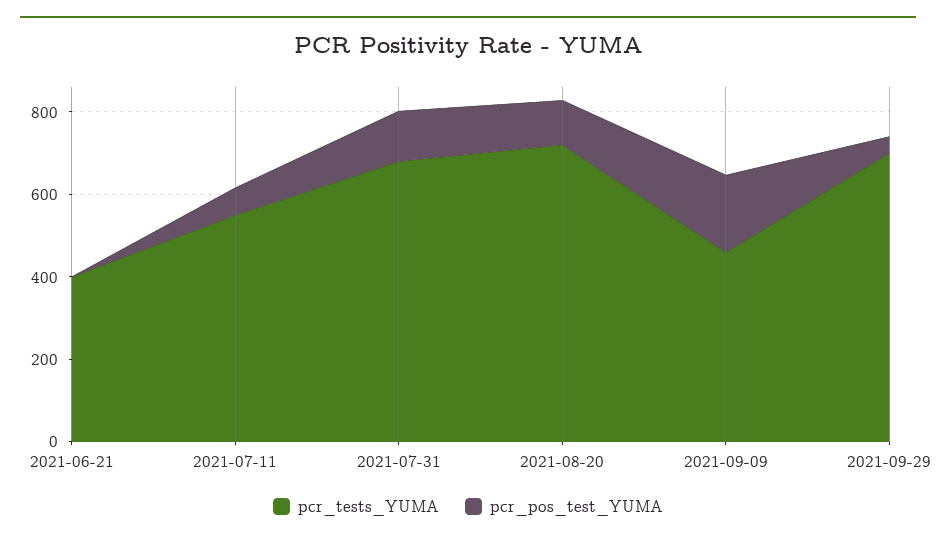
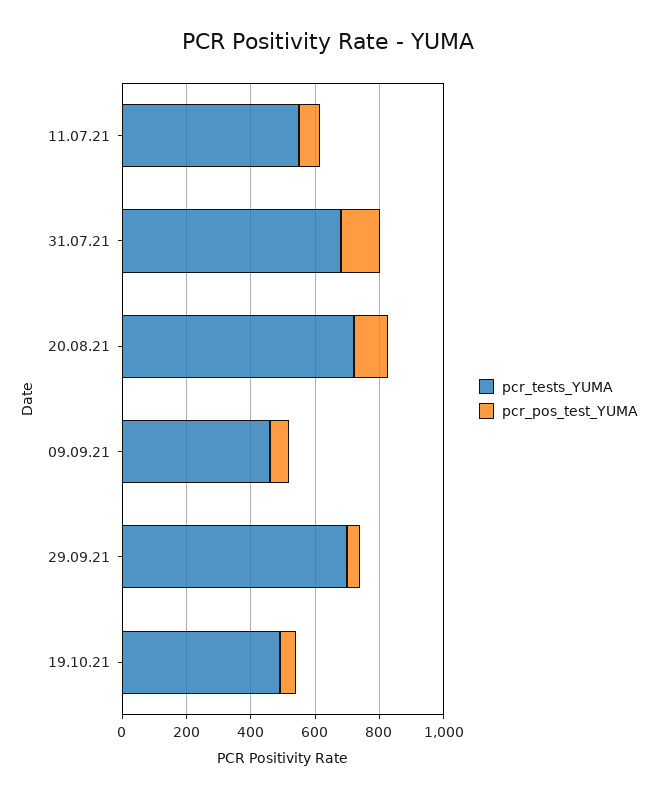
pcr_tests_YUMA, 2021-06-21: 400 -> none
pcr_pos_test_YUMA, 2021-06-21: 0 -> none
pcr_pos_test_YUMA, 2021-09-09: 200 -> 50
pcr_tests_YUMA, 19.10.21: none -> 500
pcr_pos_test_YUMA, 19.10.21: none -> 50

